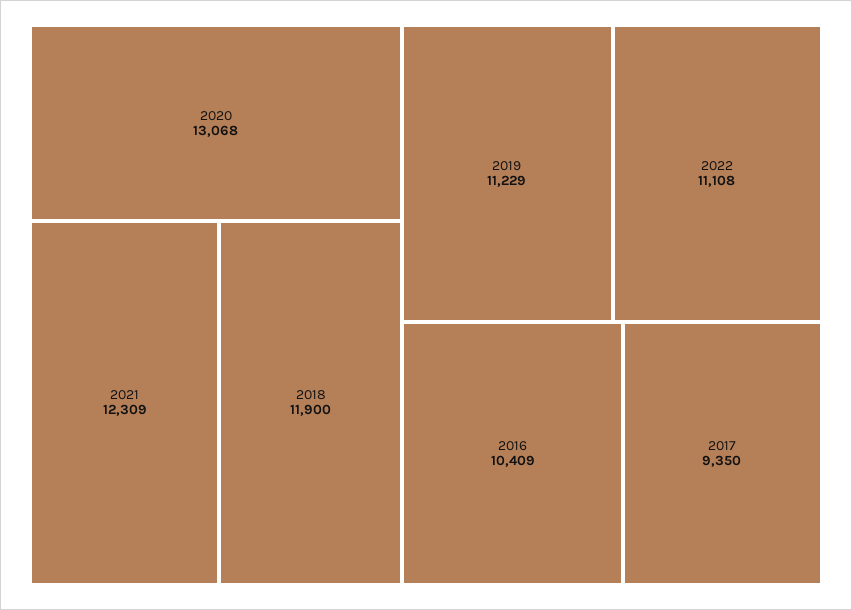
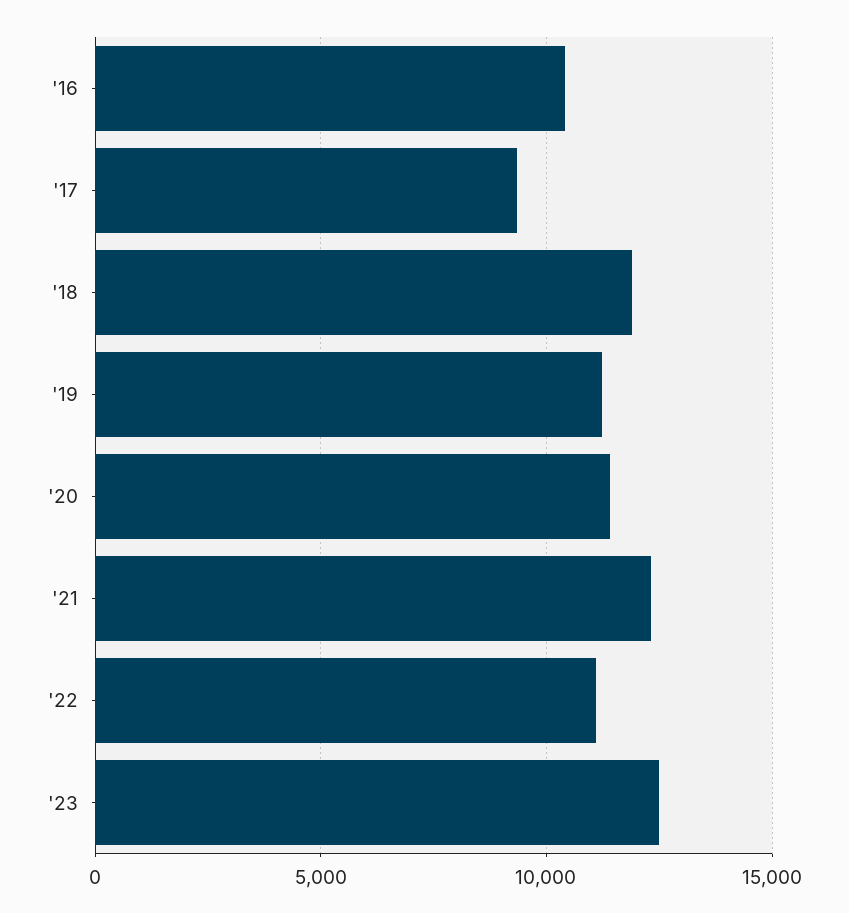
2020: 13068 -> 11500
'23: none -> 12500

